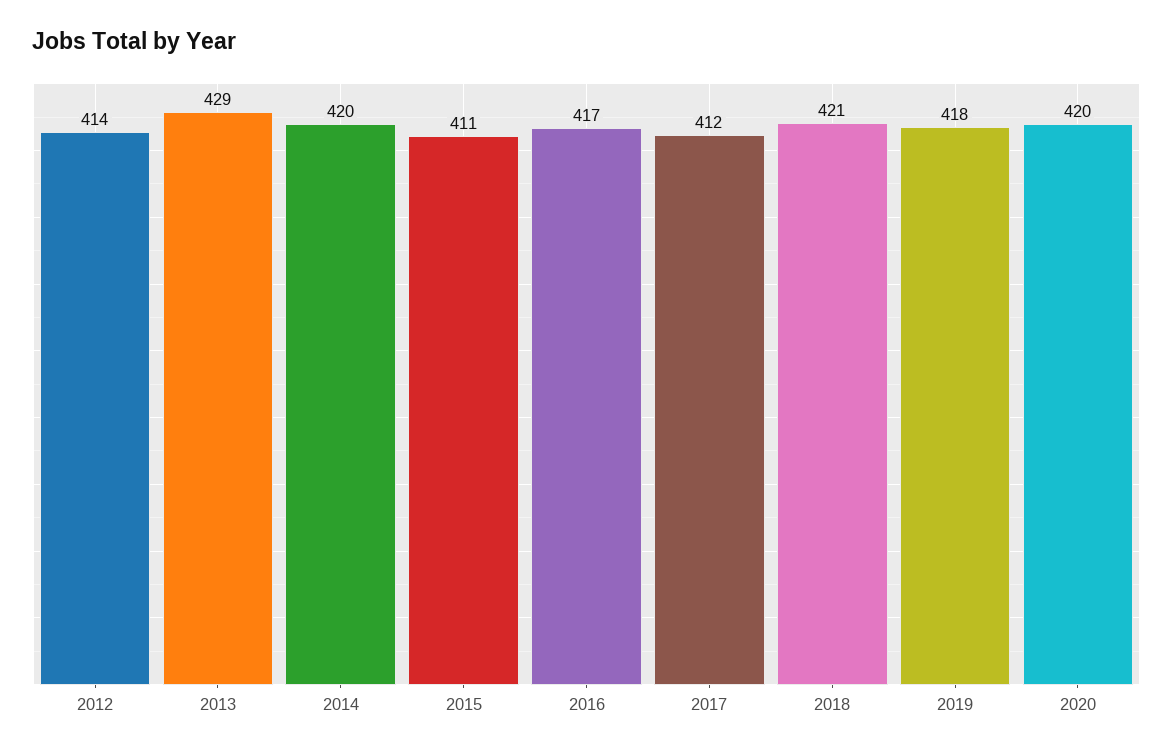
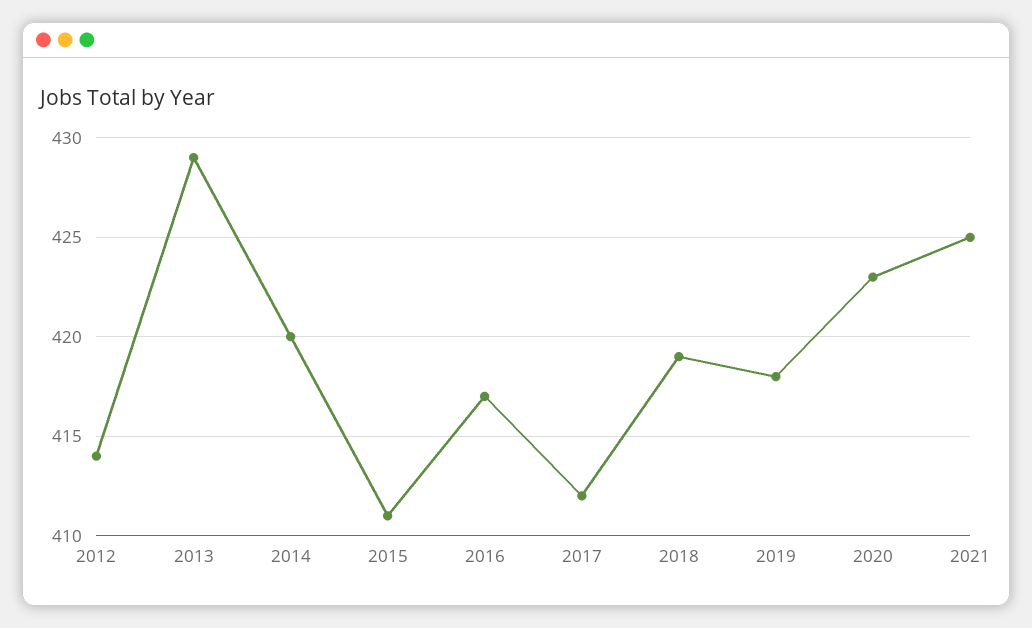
2018: 421 -> 419
2020: 420 -> 423
2021: none -> 425

